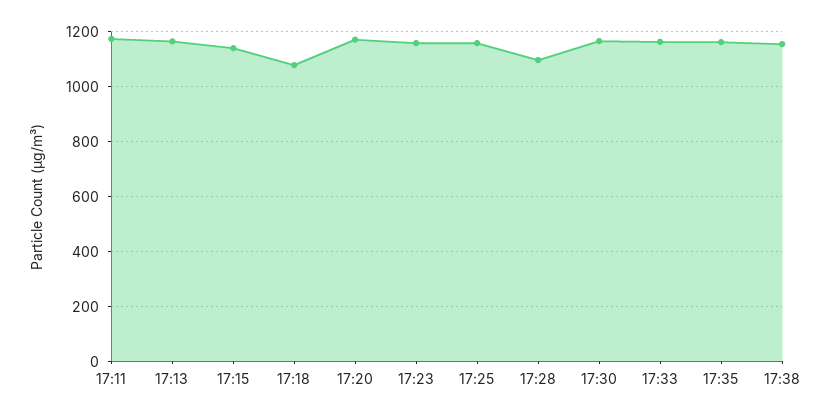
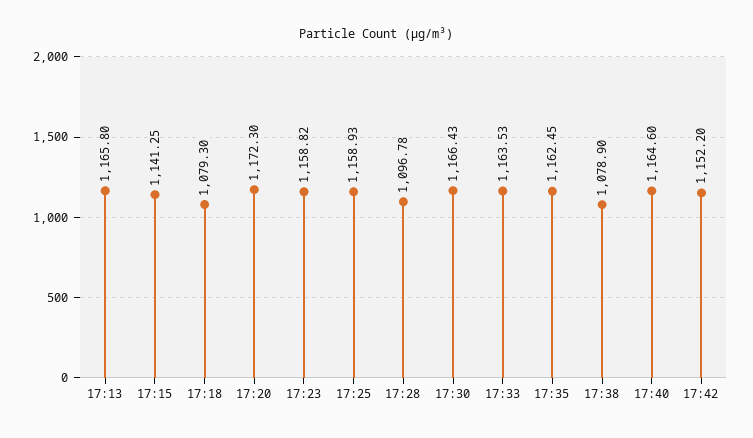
17:11: 1175 -> none
17:38: 1150 -> 1078.9
17:40: none -> 1164.6
17:42: none -> 1152.2

